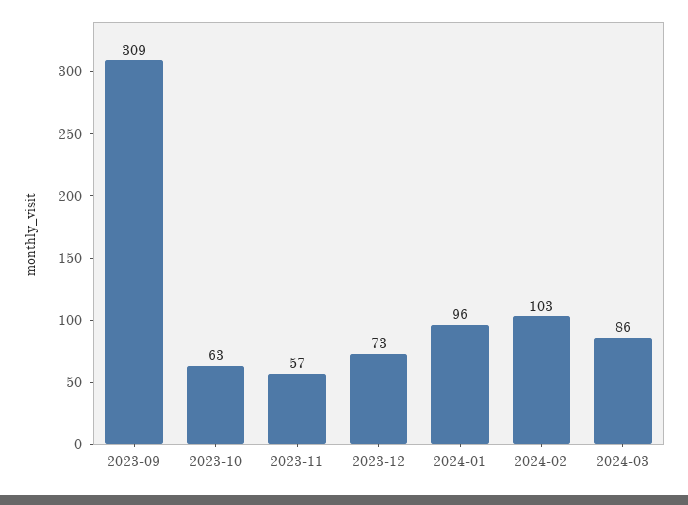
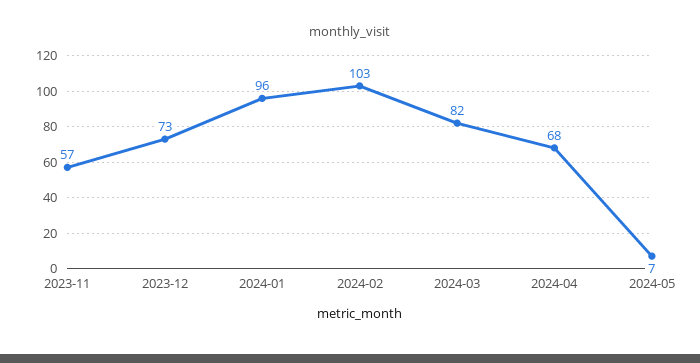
2023-09: 309 -> none
2023-10: 63 -> none
2024-03: 86 -> 82
2024-04: none -> 68
2024-05: none -> 7

